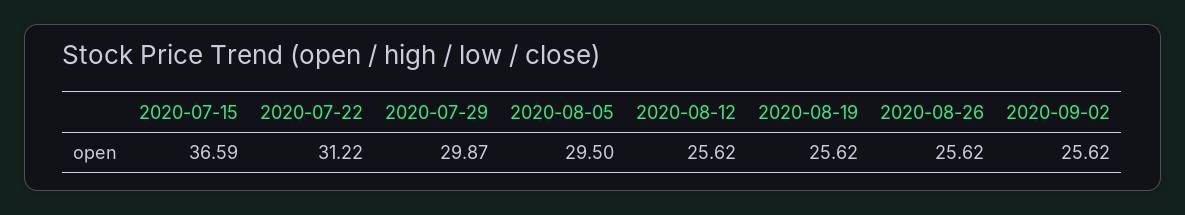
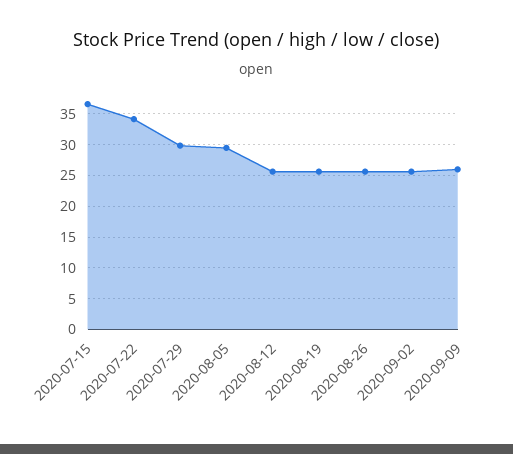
2020-07-22: 31.22 -> 34
2020-09-09: none -> 26

